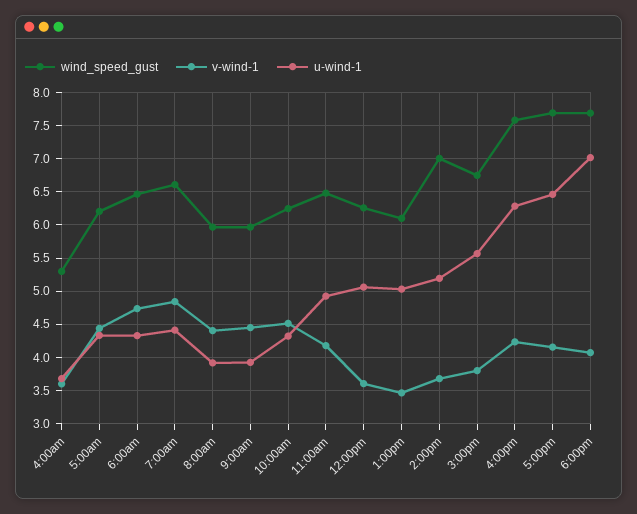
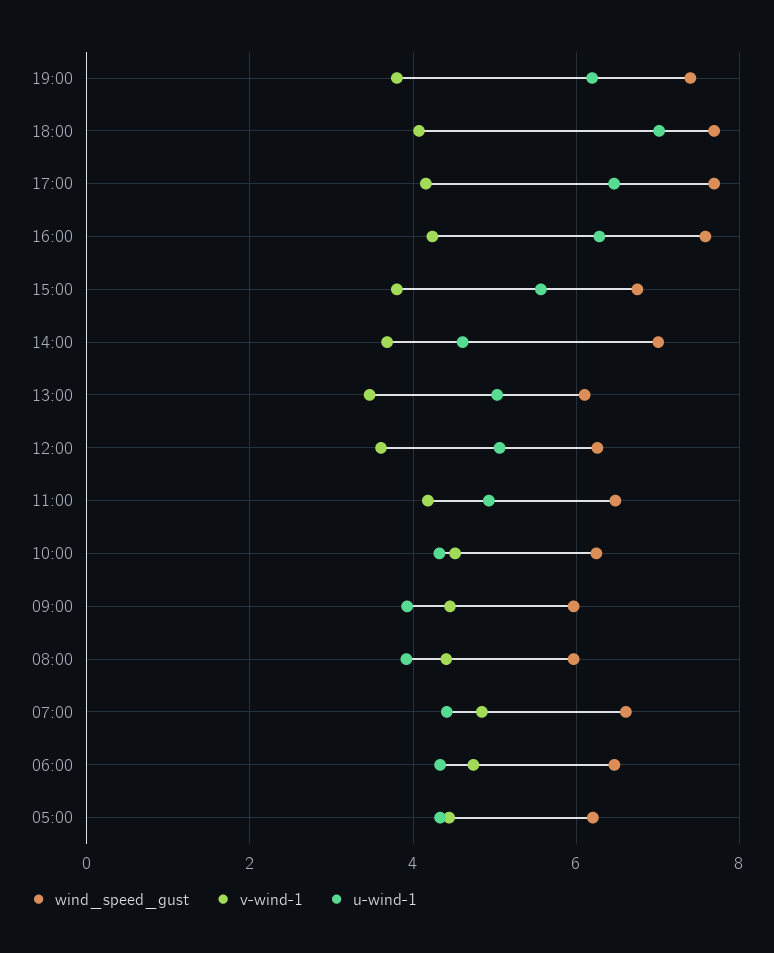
wind_speed_gust, 4:00am: 5.3 -> none
v-wind-1, 4:00am: 3.6 -> none
u-wind-1, 4:00am: 3.7 -> none
u-wind-1, 2:00pm: 5.2 -> 4.6
wind_speed_gust, 19:00: none -> 7.4
v-wind-1, 19:00: none -> 3.8
u-wind-1, 19:00: none -> 6.2

